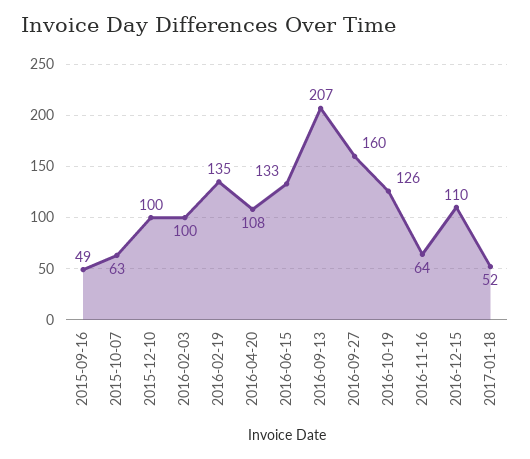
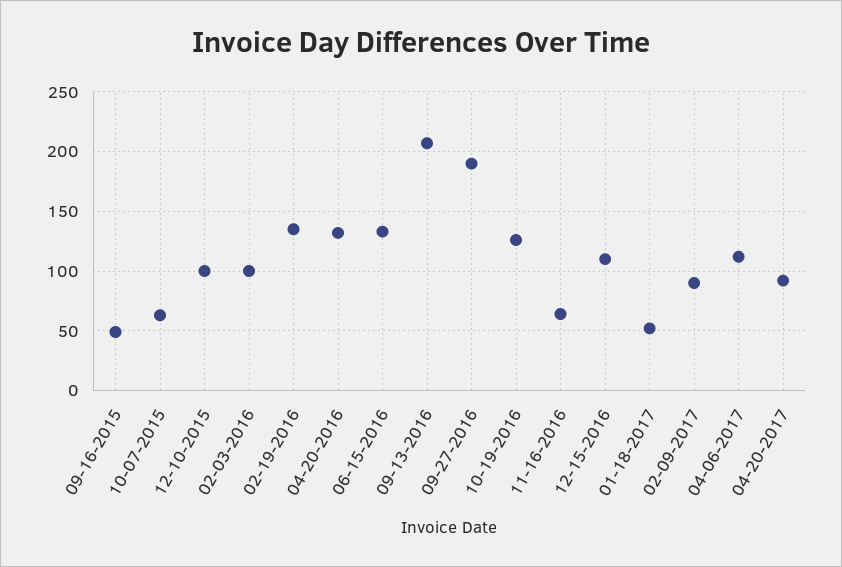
2016-04-20: 108 -> 130
2016-09-27: 160 -> 190
02-09-2017: none -> 90
04-06-2017: none -> 110
04-20-2017: none -> 90

